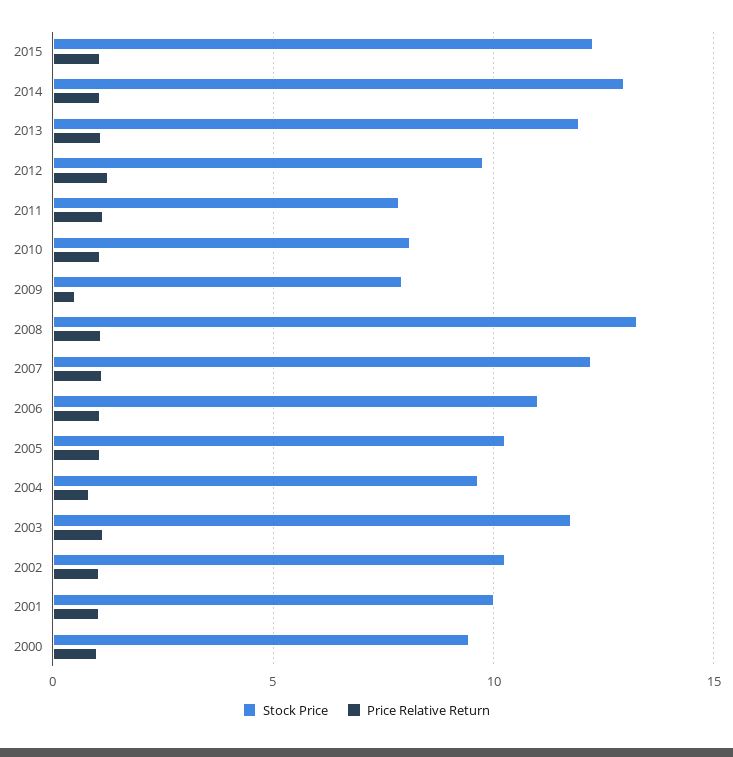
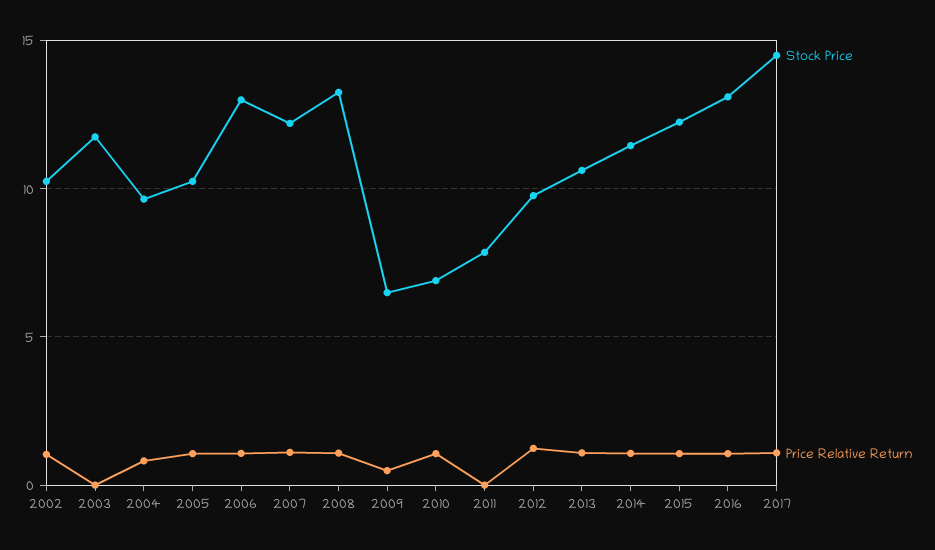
Stock Price, 2014: 13 -> 11.5
Stock Price, 2013: 12 -> 10.5
Price Relative Return, 2011: 1 -> 0
Stock Price, 2010: 8 -> 7
Stock Price, 2009: 8 -> 6.5
Stock Price, 2006: 11 -> 13
Price Relative Return, 2003: 1 -> 0
Stock Price, 2001: 10 -> none
Price Relative Return, 2001: 1 -> none
Stock Price, 2000: 9.5 -> none
Price Relative Return, 2000: 1 -> none
Stock Price, 2016: none -> 13
Price Relative Return, 2016: none -> 1
Stock Price, 2017: none -> 14.5
Price Relative Return, 2017: none -> 1

